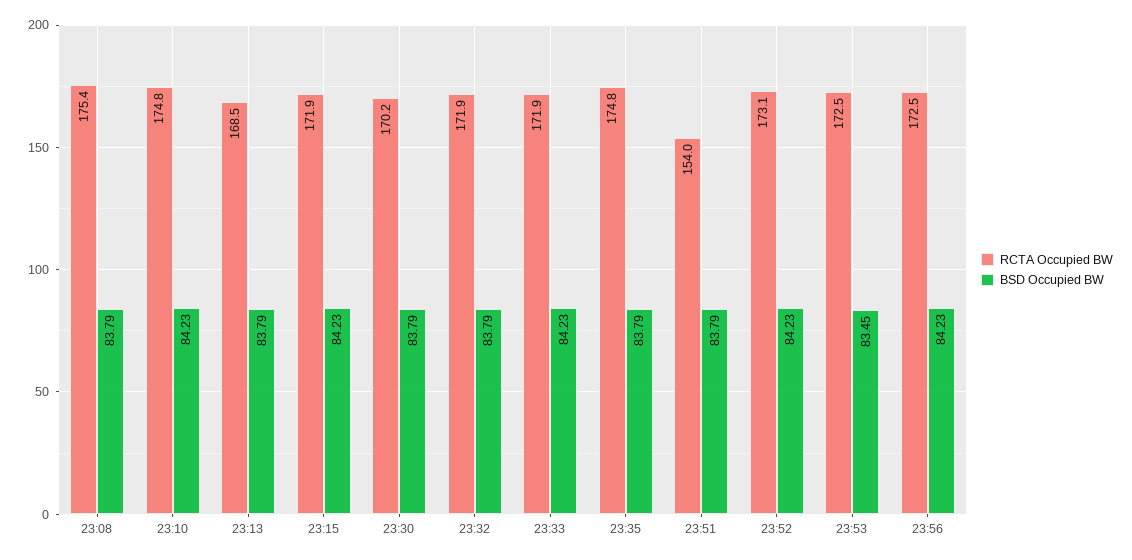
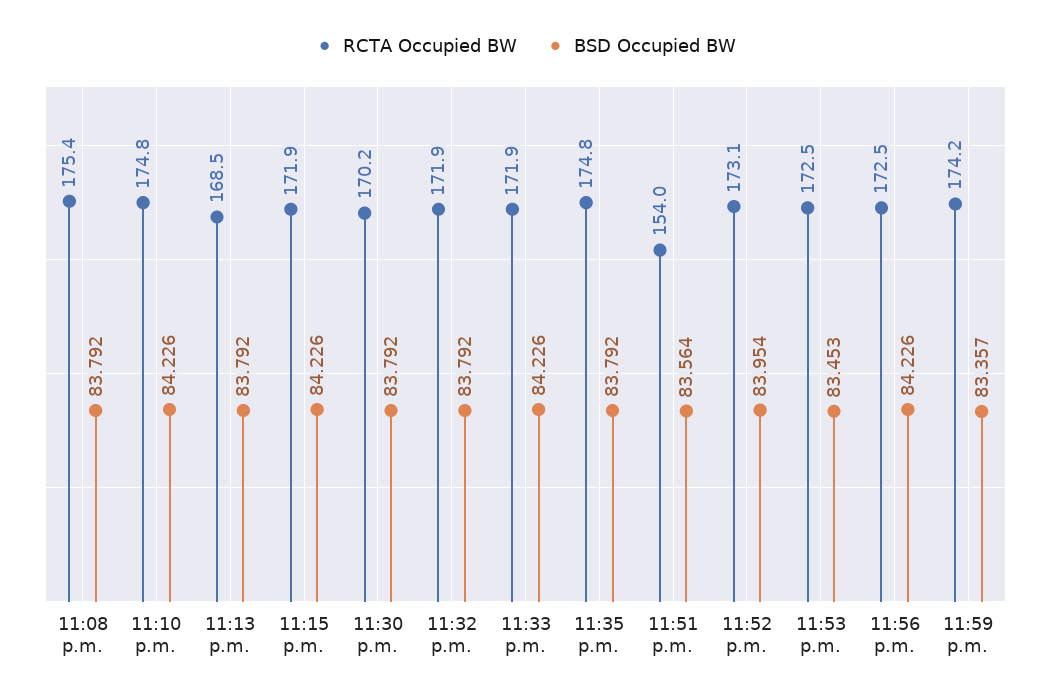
BSD Occupied BW, 23:51: 83.79 -> 83.564
BSD Occupied BW, 23:52: 84.23 -> 83.954
RCTA Occupied BW, 11:59 p.m.: none -> 174.2
BSD Occupied BW, 11:59 p.m.: none -> 83.357

